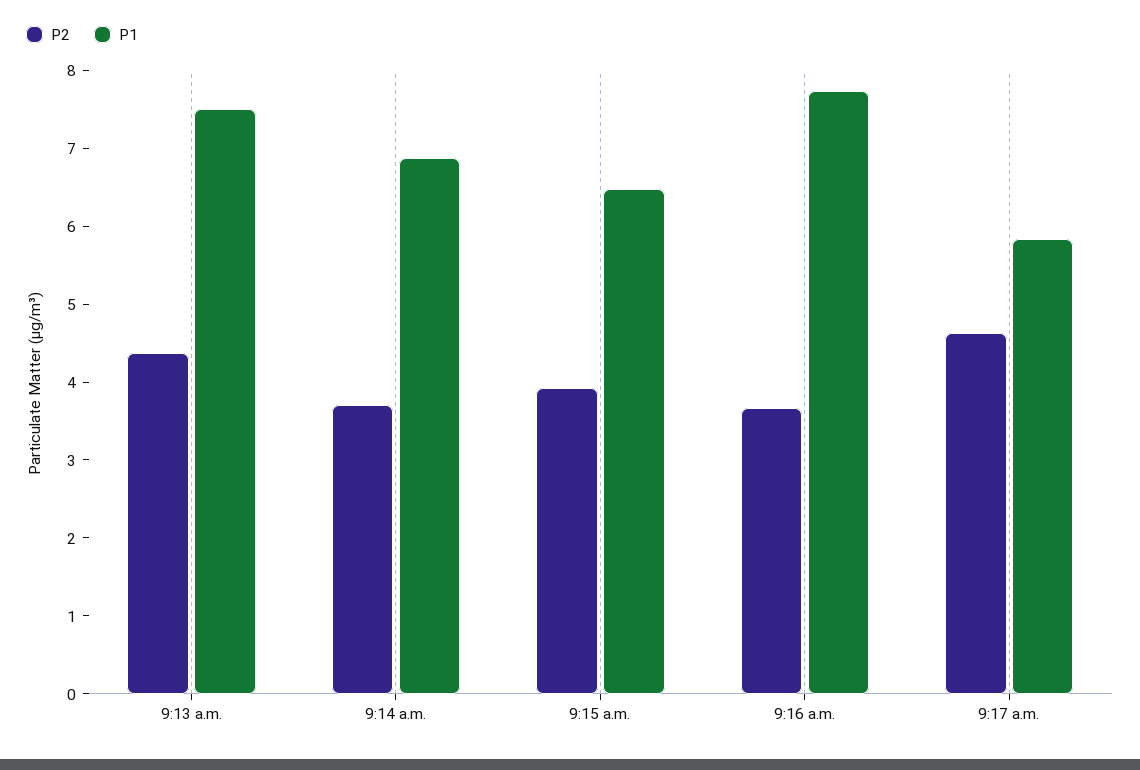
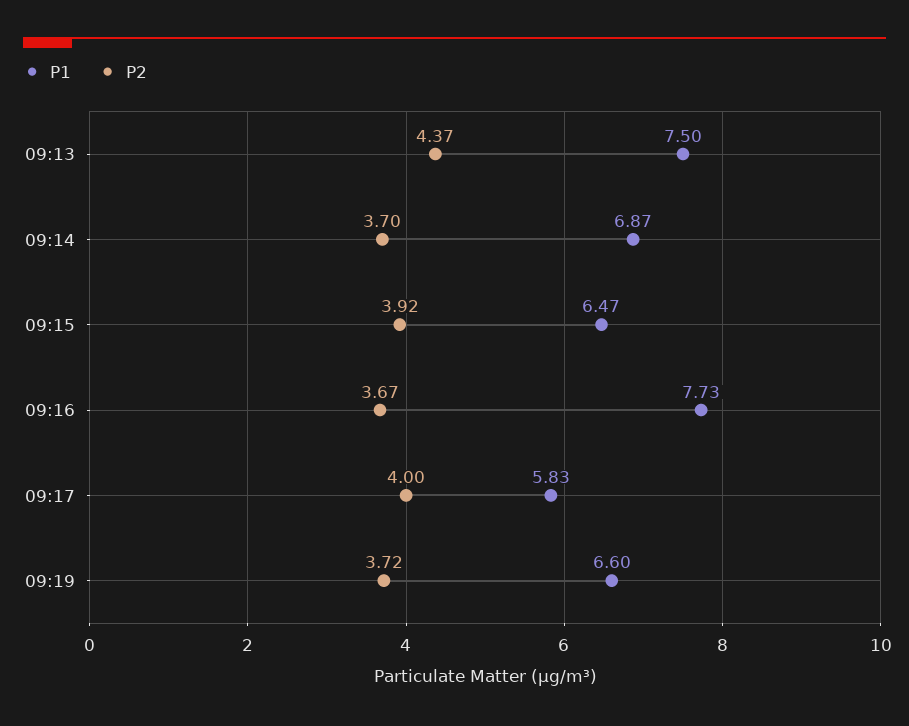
P2, 9:17 a.m.: 4.6 -> 4
P1, 09:19: none -> 6.6
P2, 09:19: none -> 3.72

